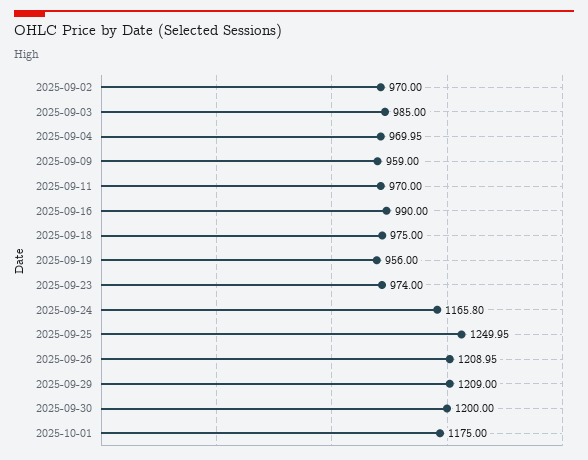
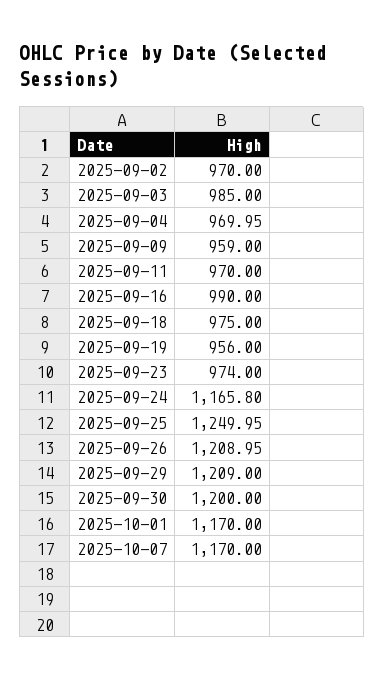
2025-10-01: 1175 -> 1170
2025-10-07: none -> 1170

